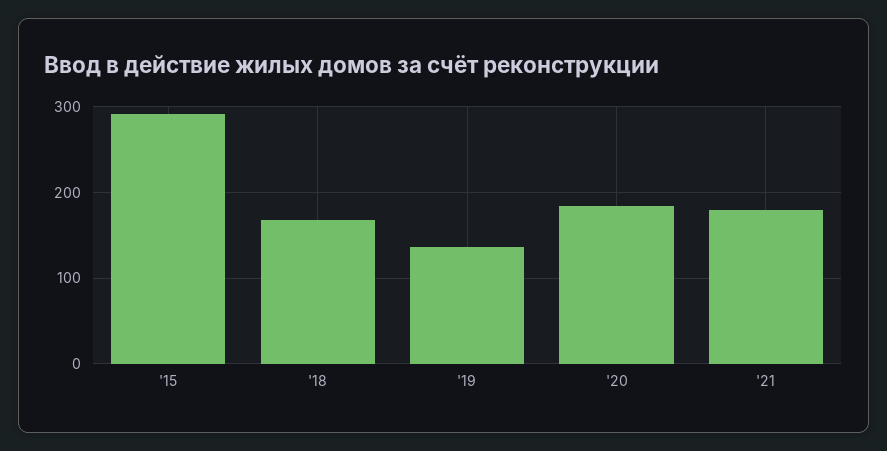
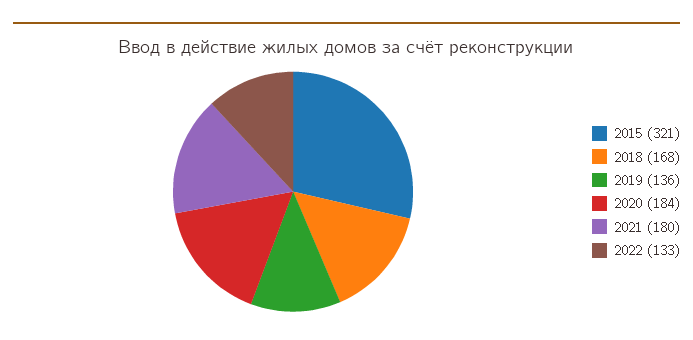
'15: 290 -> 321
2022: none -> 133

